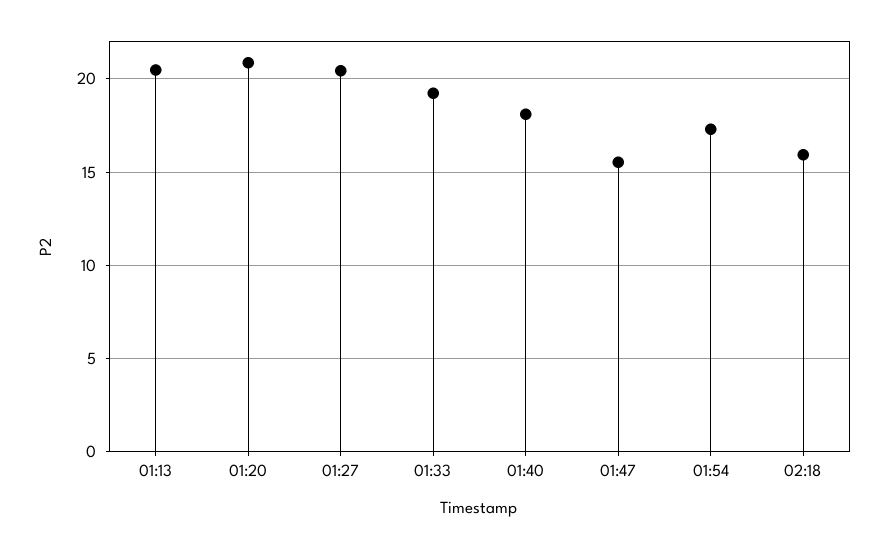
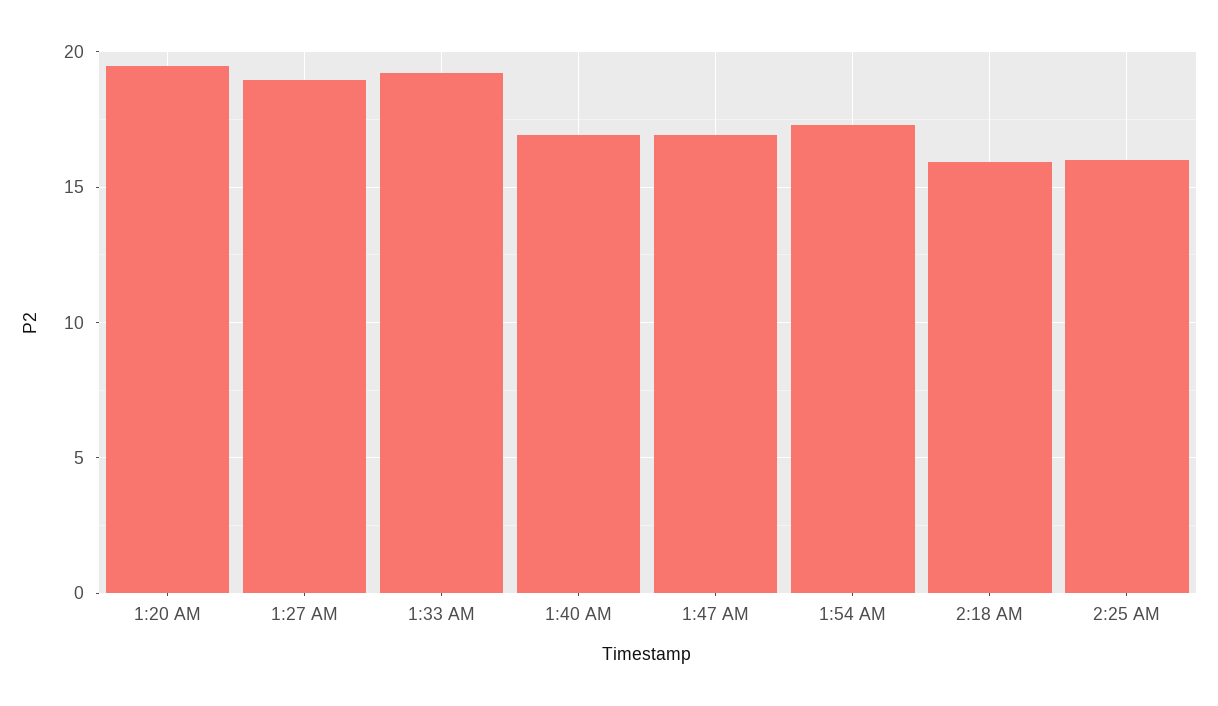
01:13: 20.5 -> none
01:20: 21 -> 19.5
01:27: 20.5 -> 19
01:40: 18 -> 17
01:47: 15.5 -> 17
2:25 AM: none -> 16

